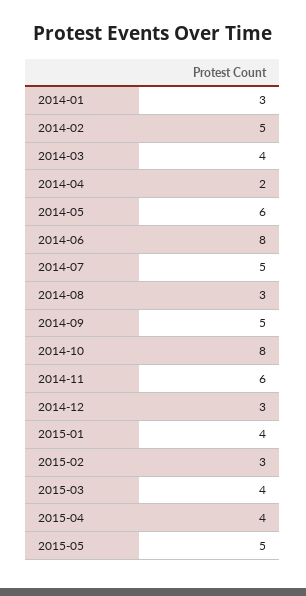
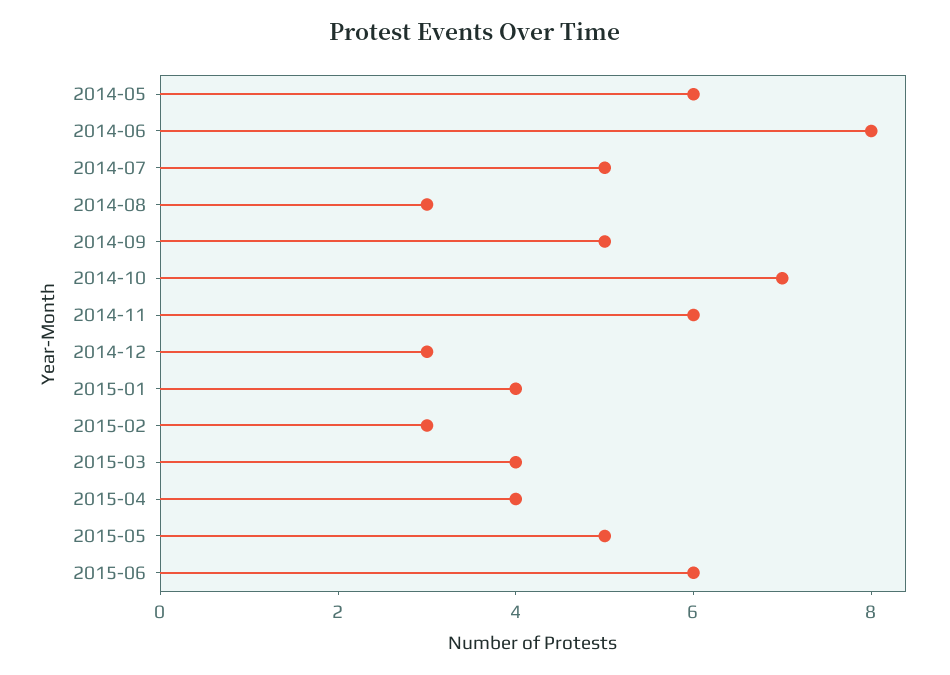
2014-01: 3 -> none
2014-02: 5 -> none
2014-03: 4 -> none
2014-04: 2 -> none
2014-10: 8 -> 7
2015-06: none -> 6

